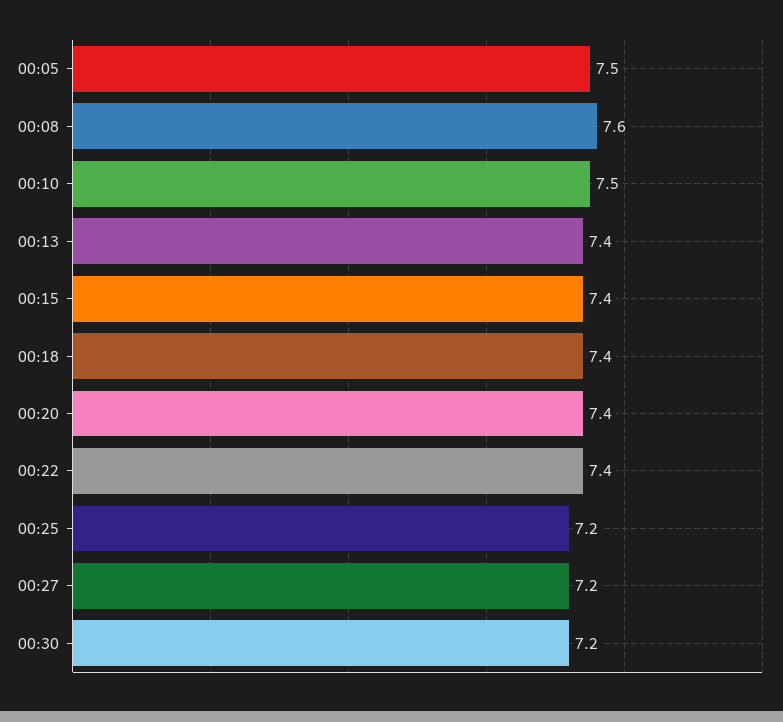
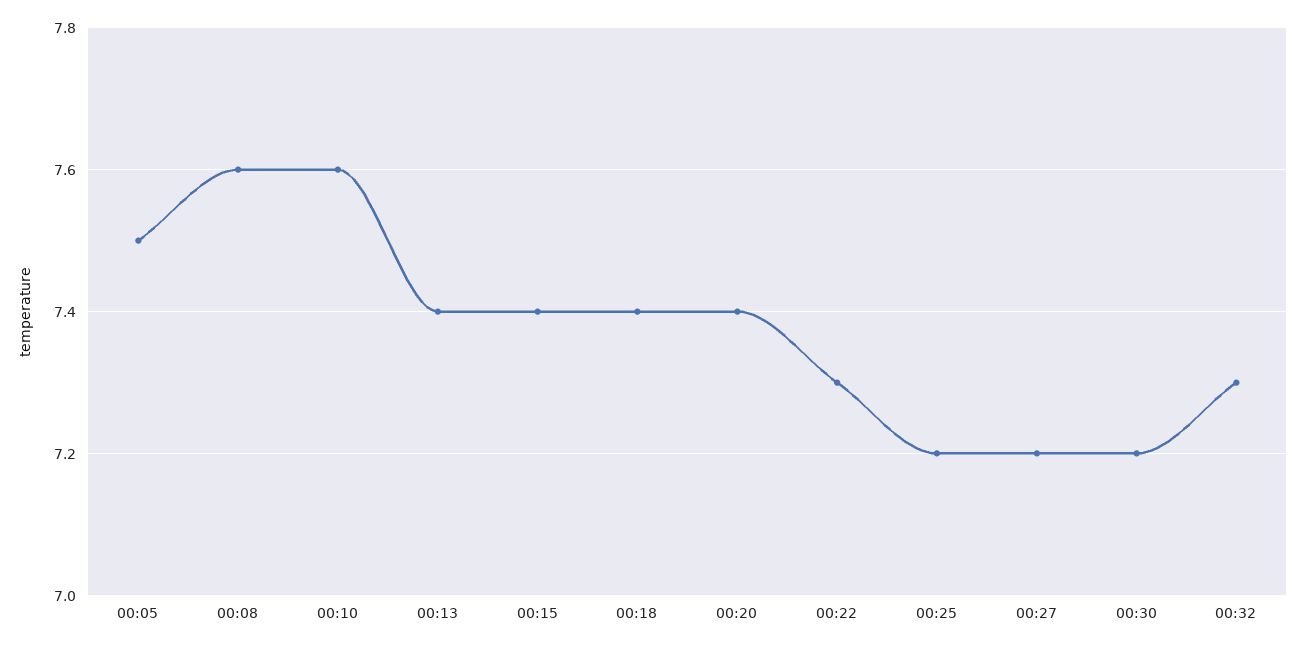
00:10: 7.5 -> 7.6
00:22: 7.4 -> 7.3
00:32: none -> 7.3

